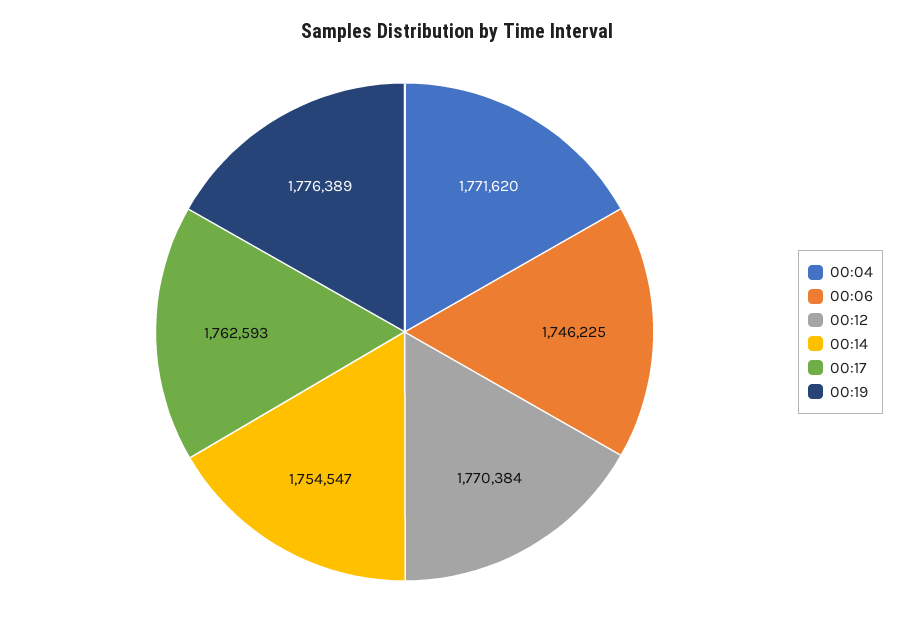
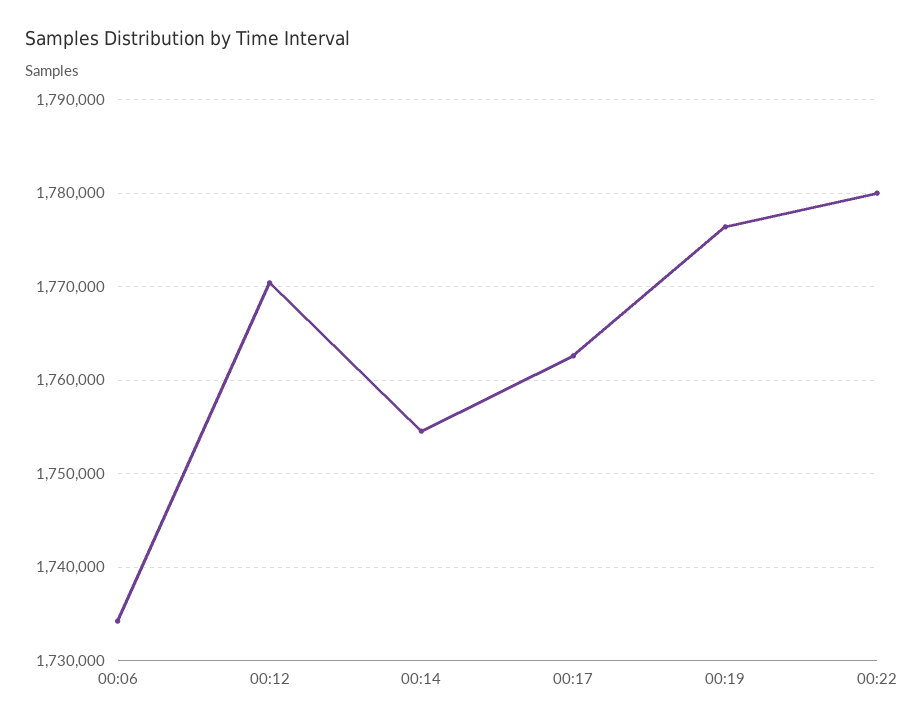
00:04: 1771620 -> none
00:06: 1746225 -> 1734000
00:22: none -> 1780000

